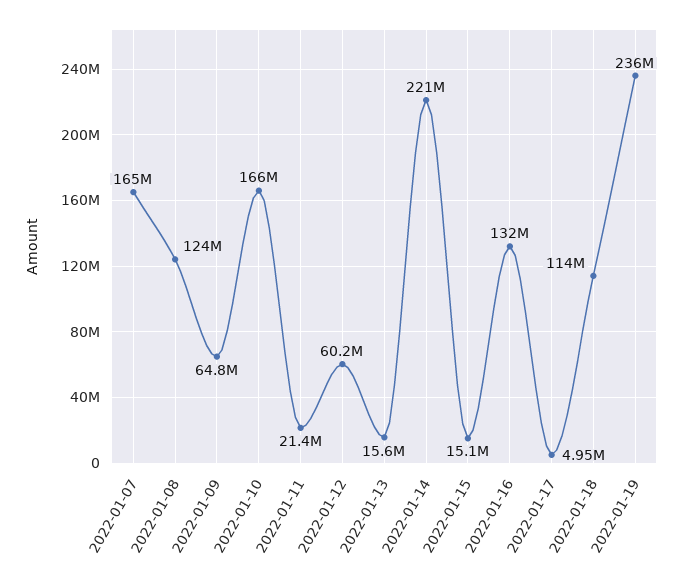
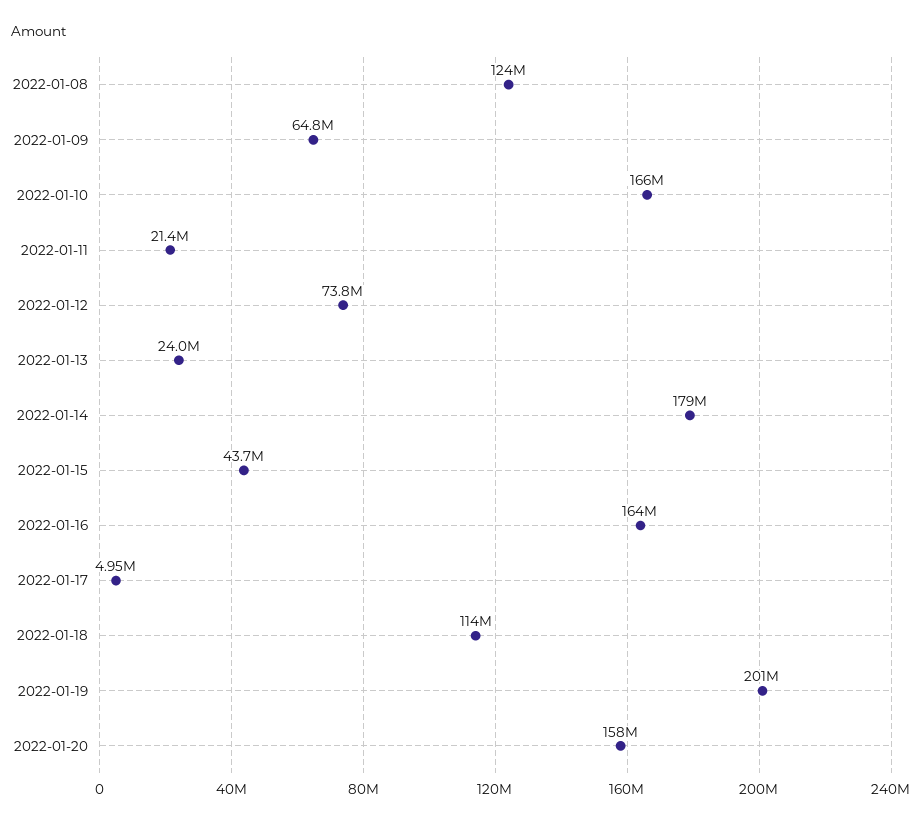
2022-01-07: 165000000 -> none
2022-01-12: 60200000 -> 73800000
2022-01-13: 15600000 -> 24000000
2022-01-14: 221000000 -> 179000000
2022-01-15: 15100000 -> 43700000
2022-01-16: 132000000 -> 164000000
2022-01-19: 236000000 -> 201000000
2022-01-20: none -> 158000000

